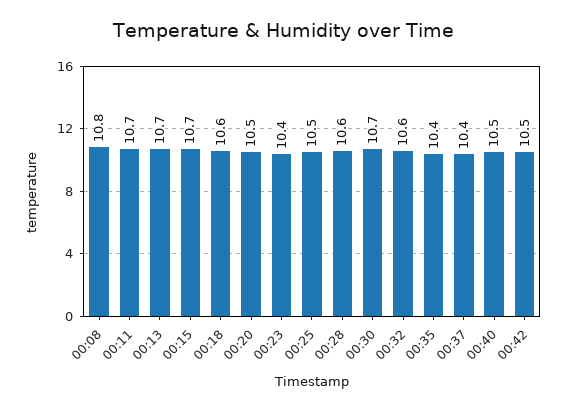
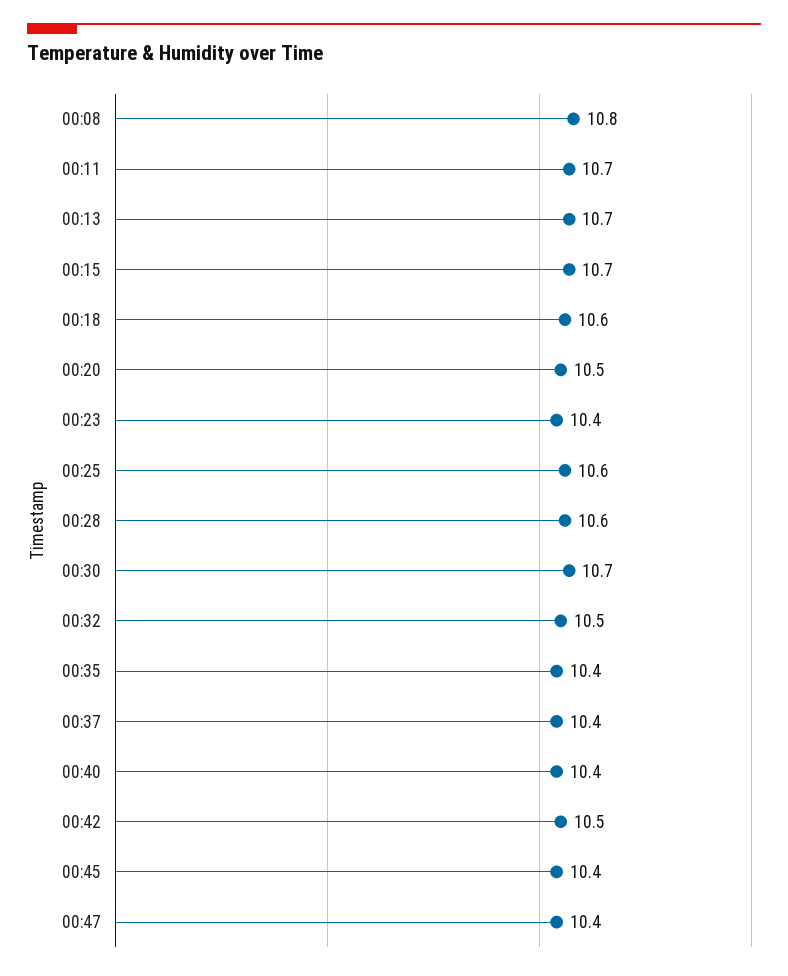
00:25: 10.5 -> 10.6
00:32: 10.6 -> 10.5
00:40: 10.5 -> 10.4
00:45: none -> 10.4
00:47: none -> 10.4

